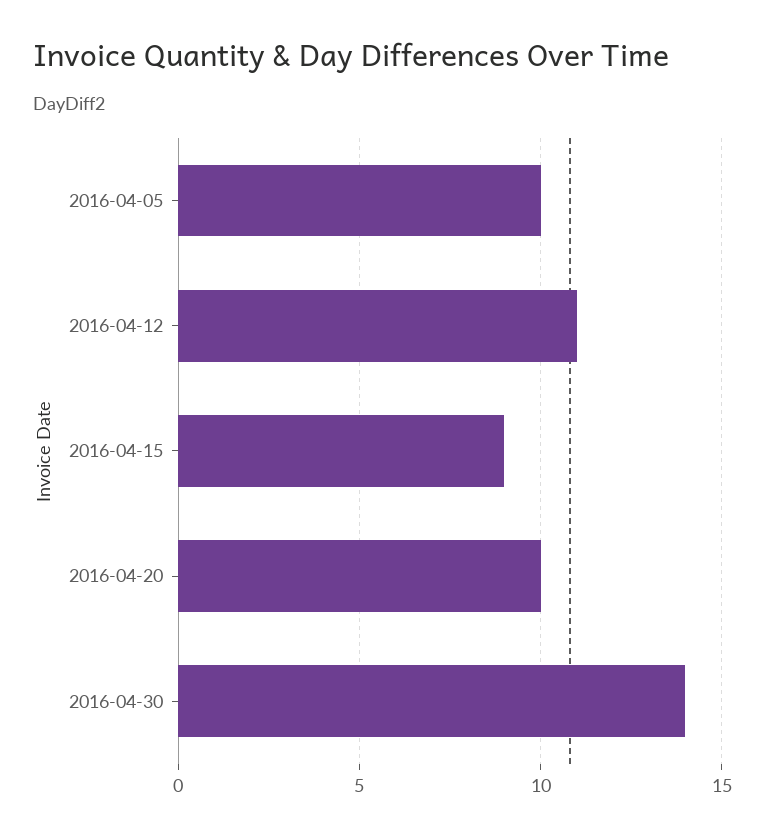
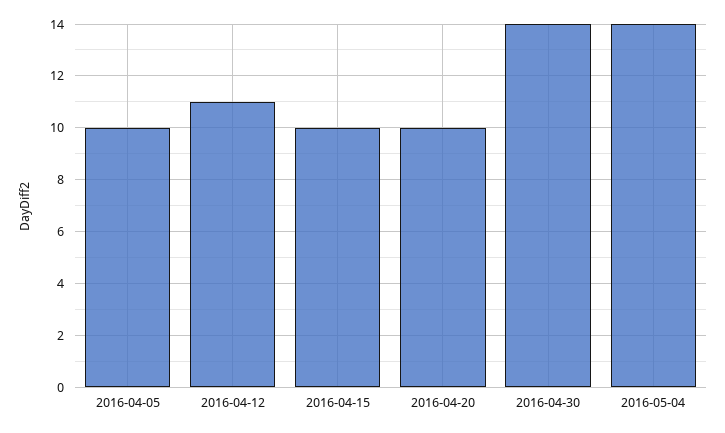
2016-04-15: 9 -> 10
2016-05-04: none -> 14

